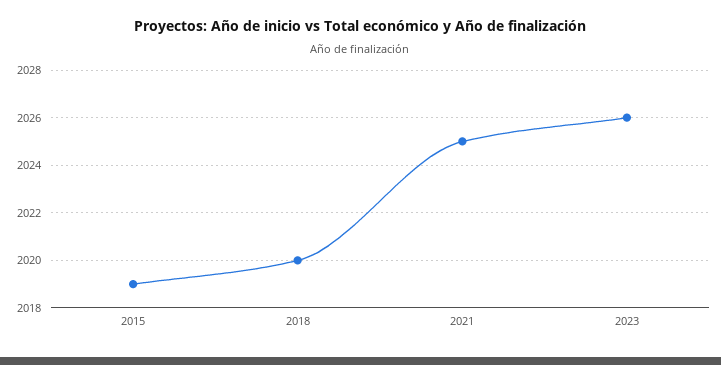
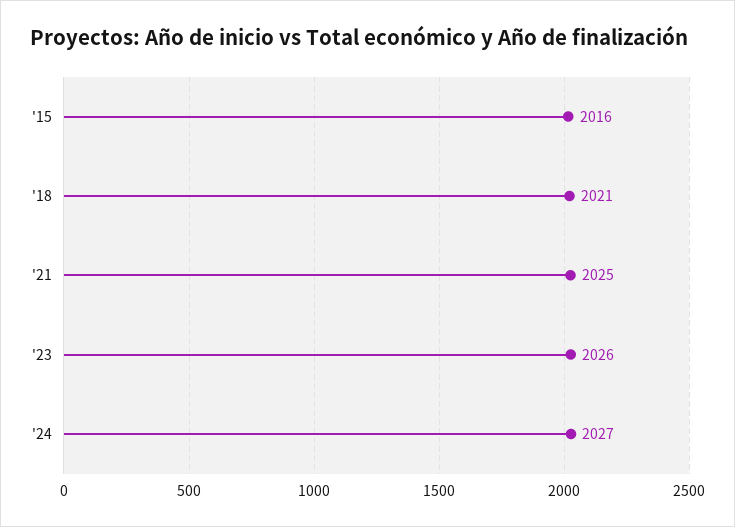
2015: 2019 -> 2016
2018: 2020 -> 2021
'24: none -> 2027

